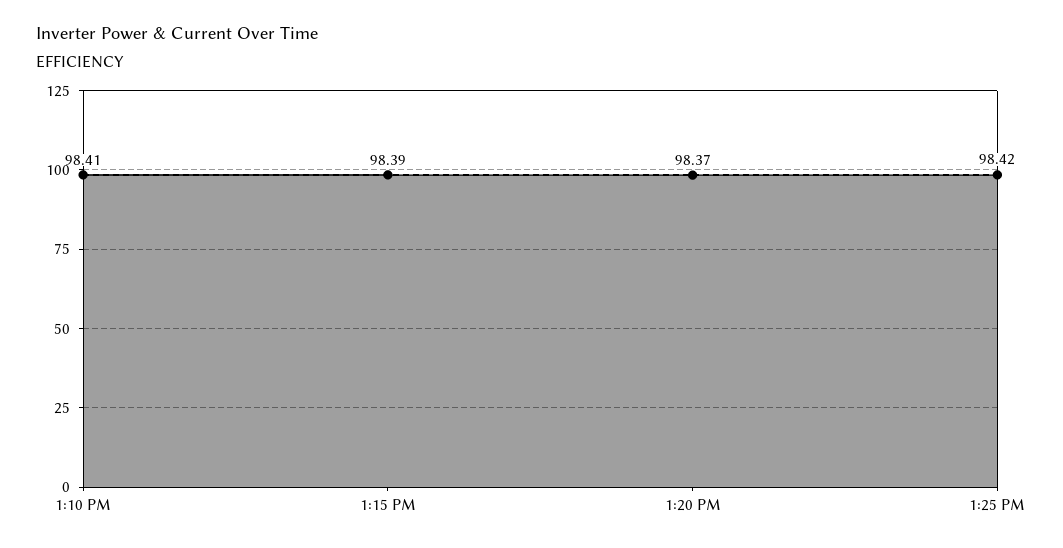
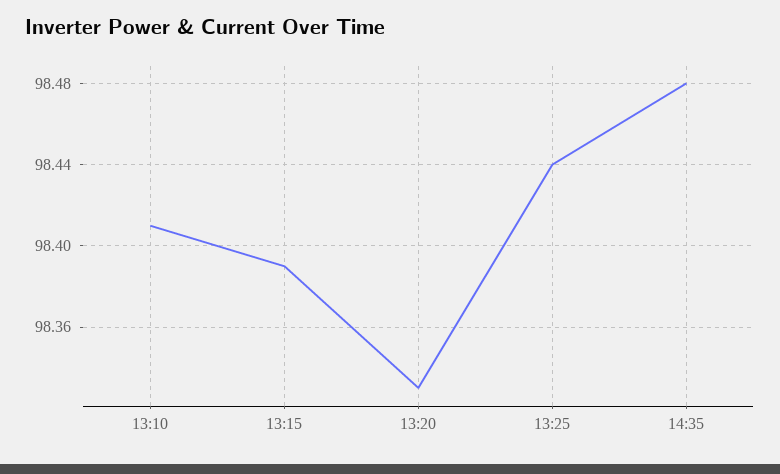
1:20 PM: 98.37 -> 98.33
1:25 PM: 98.42 -> 98.44
14:35: none -> 98.48

